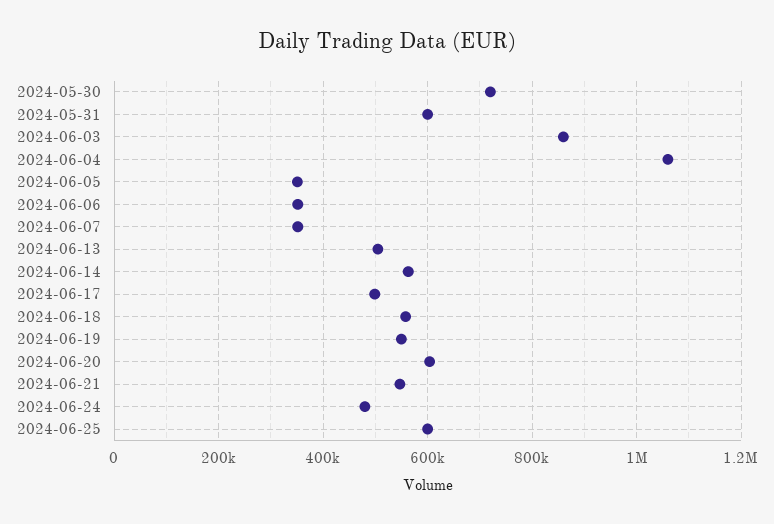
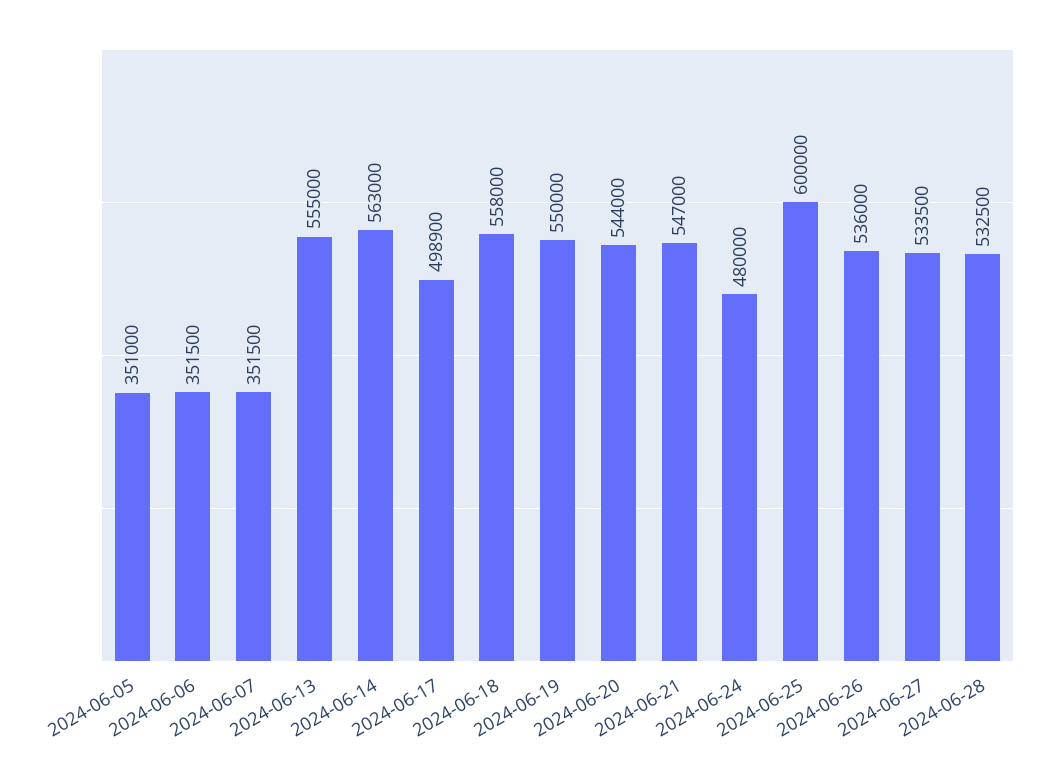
2024-05-30: 720000 -> none
2024-05-31: 600000 -> none
2024-06-03: 860000 -> none
2024-06-04: 1060000 -> none
2024-06-13: 500000 -> 555000
2024-06-20: 600000 -> 544000
2024-06-26: none -> 536000
2024-06-27: none -> 533500
2024-06-28: none -> 532500

